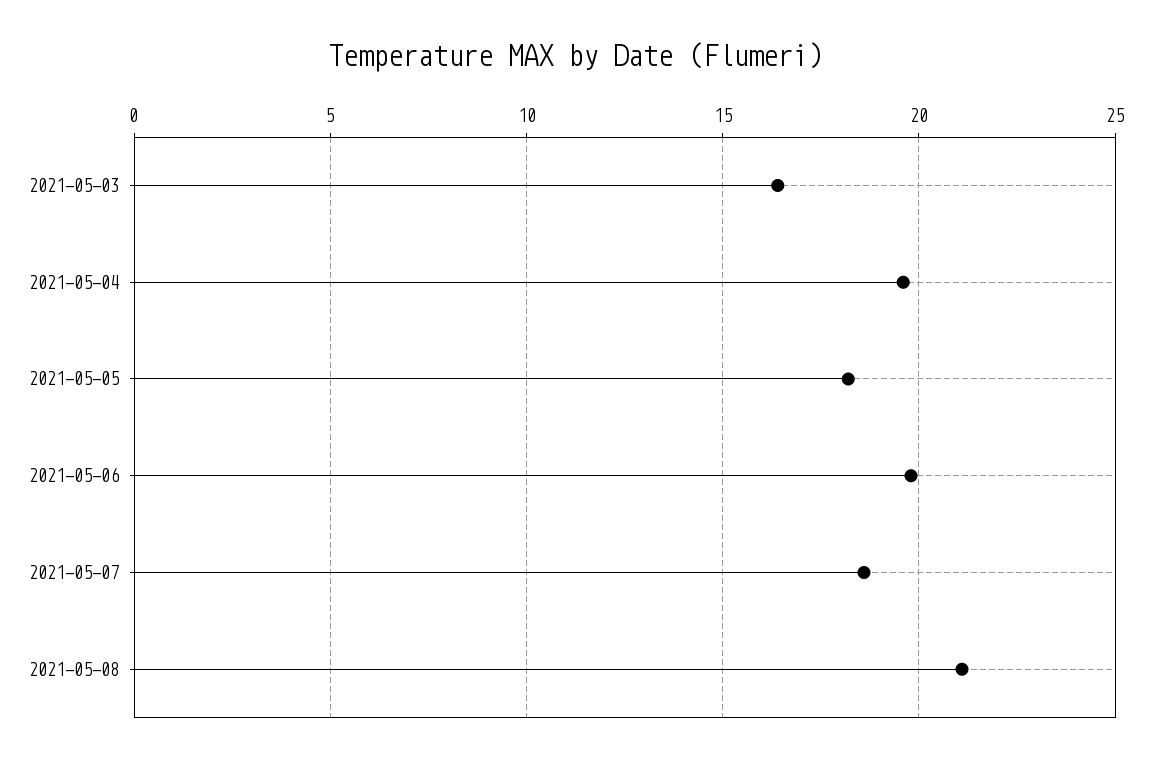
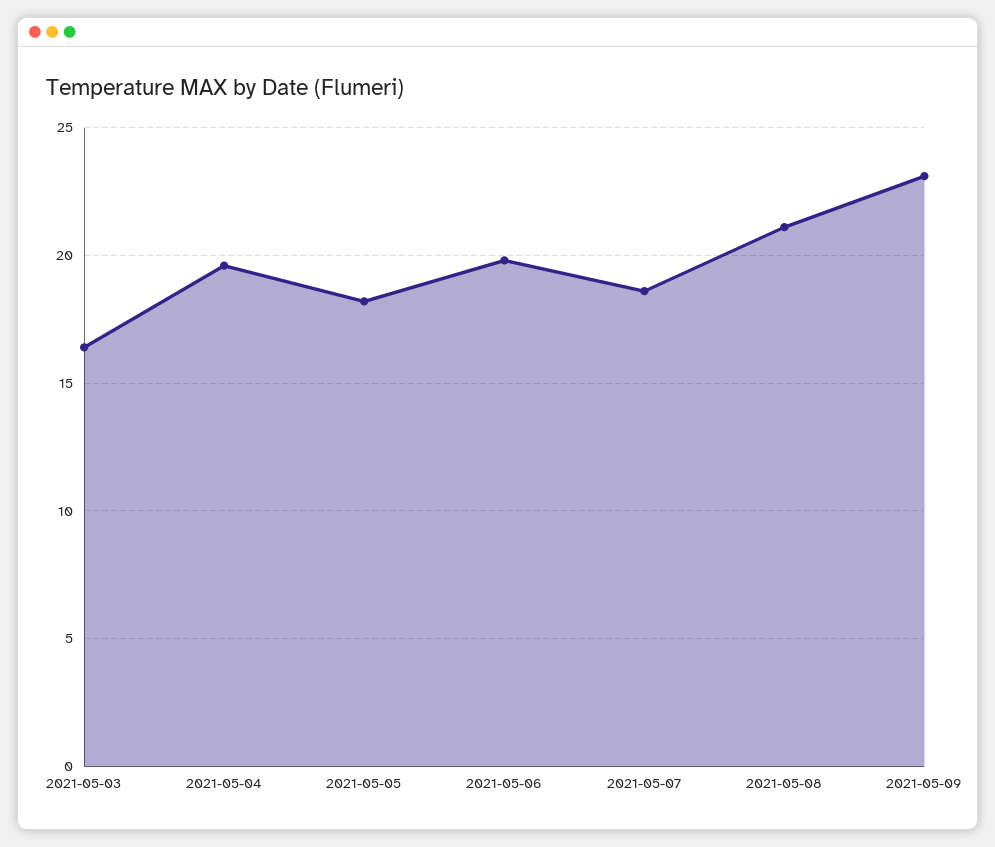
2021-05-09: none -> 23

